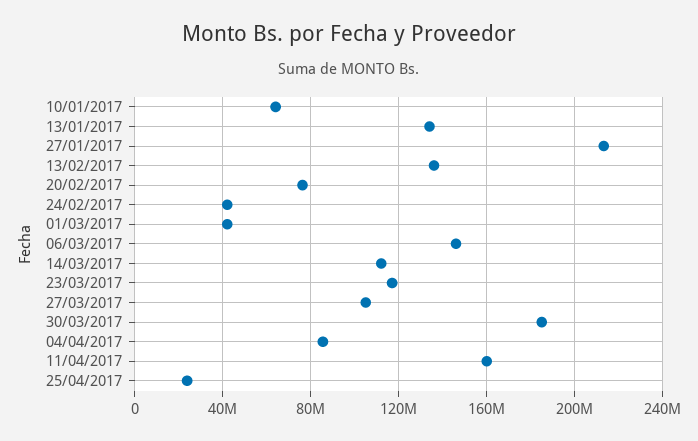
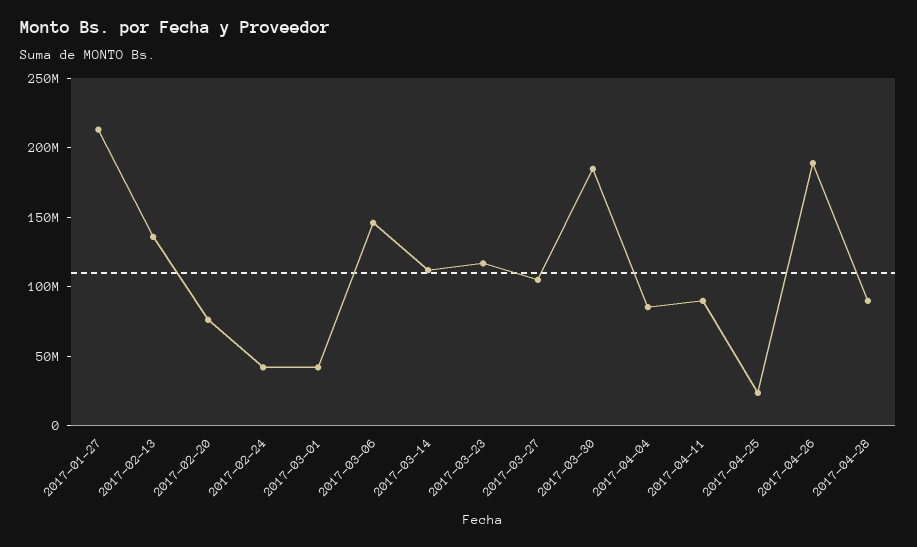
10/01/2017: 65000000 -> none
13/01/2017: 135000000 -> none
11/04/2017: 160000000 -> 90000000
2017-04-26: none -> 190000000
2017-04-28: none -> 90000000

